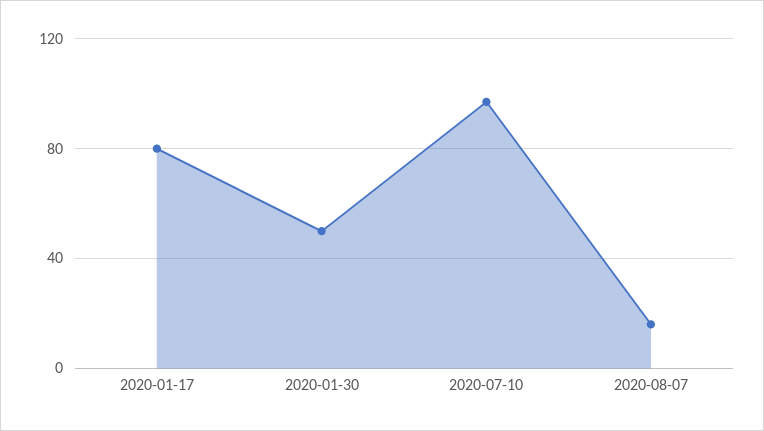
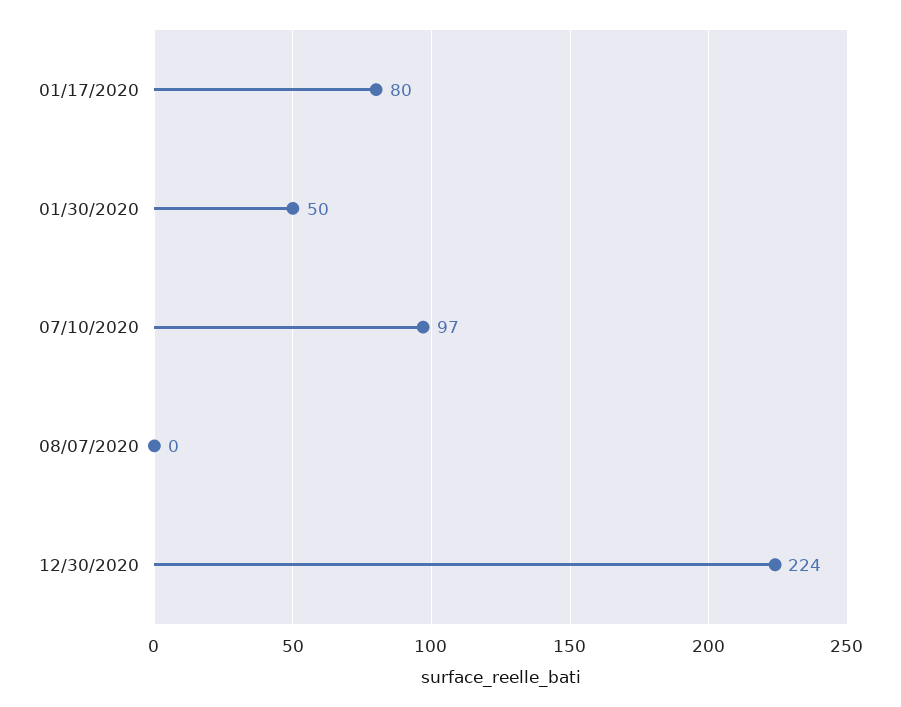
2020-08-07: 15 -> 0
12/30/2020: none -> 224

